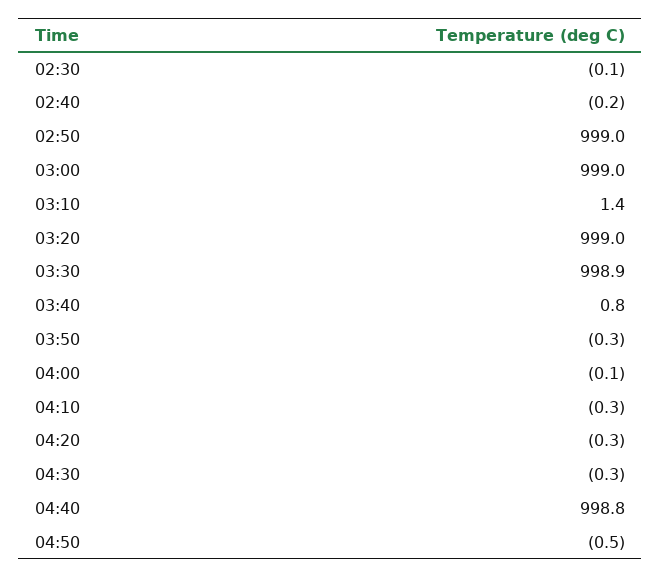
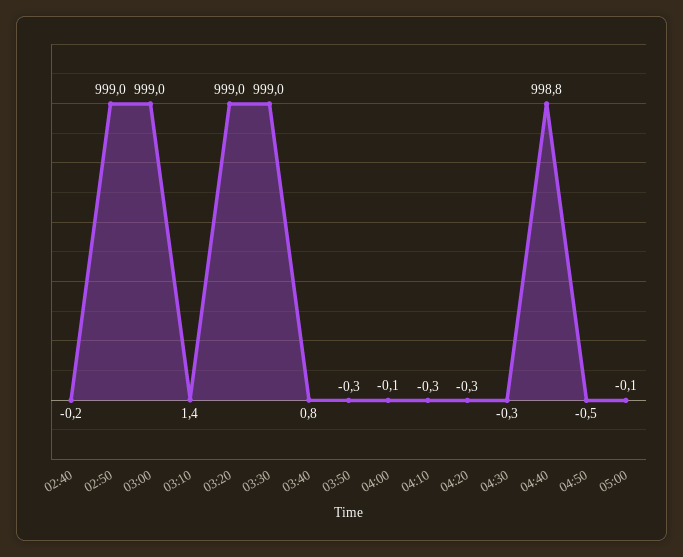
02:30: -0.1 -> none
03:30: 998.9 -> 999
05:00: none -> -0.1

